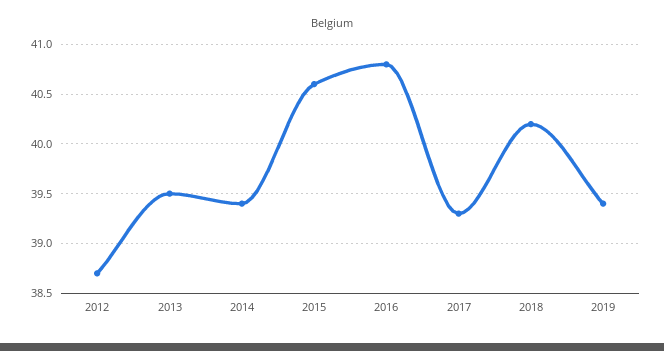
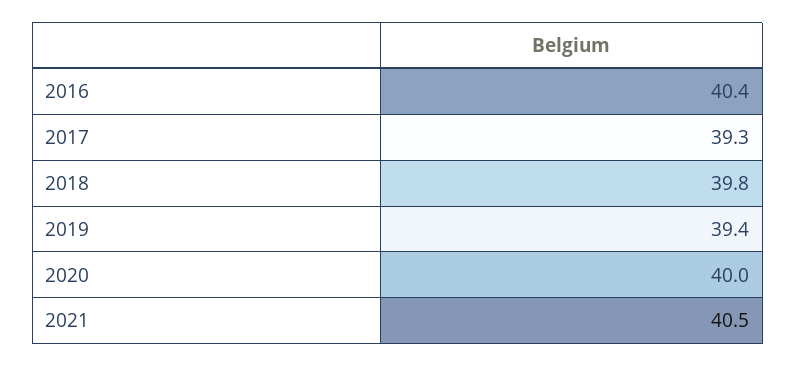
2012: 38.7 -> none
2013: 39.5 -> none
2014: 39.4 -> none
2015: 40.6 -> none
2016: 40.8 -> 40.4
2018: 40.2 -> 39.8
2020: none -> 40
2021: none -> 40.5

